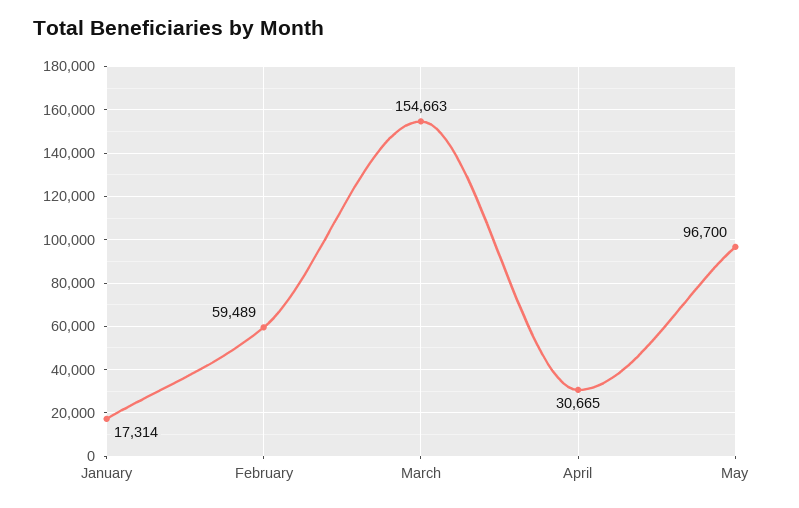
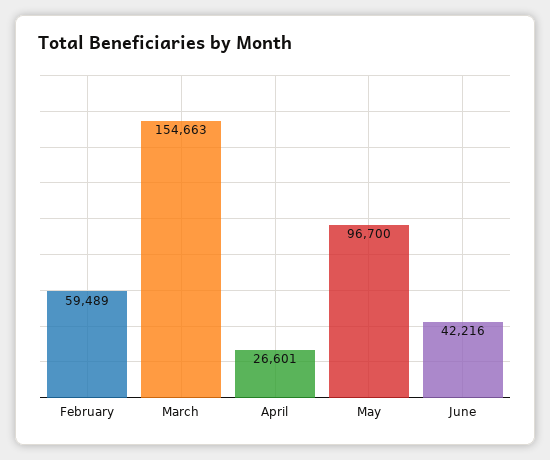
January: 17314 -> none
April: 30665 -> 26601
June: none -> 42216

